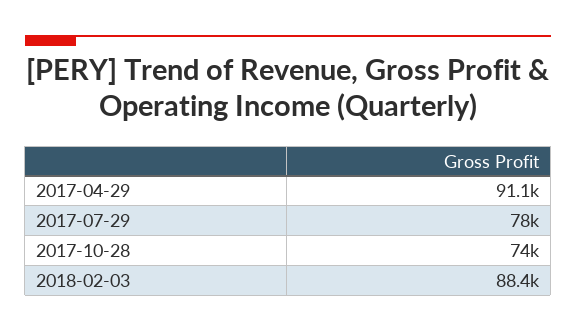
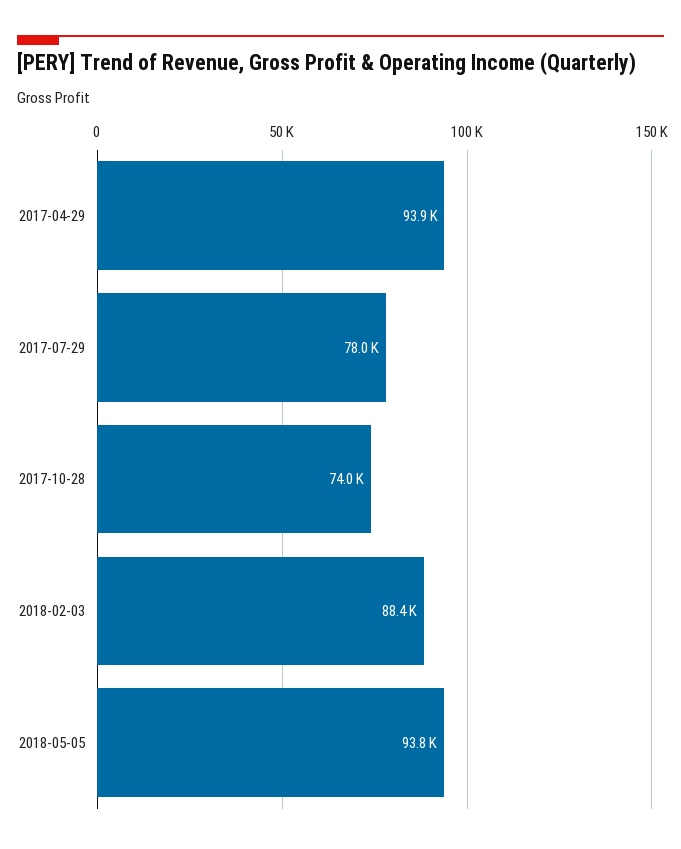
2017-04-29: 91100 -> 93900
2018-05-05: none -> 93800

